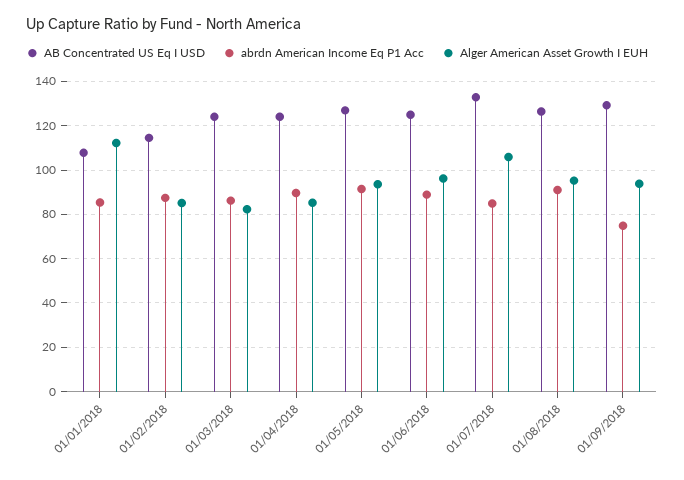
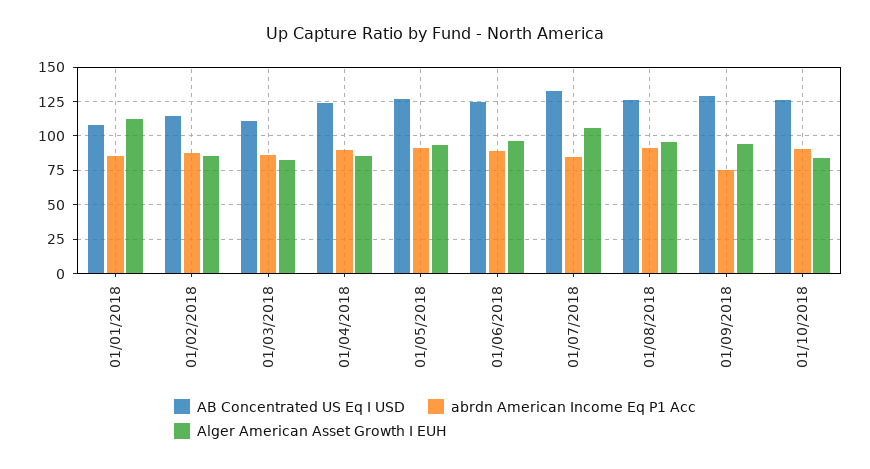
AB Concentrated US Eq I USD, 01/03/2018: 125 -> 110
AB Concentrated US Eq I USD, 01/10/2018: none -> 125
abrdn American Income Eq P1 Acc, 01/10/2018: none -> 90
Alger American Asset Growth I EUH, 01/10/2018: none -> 85

